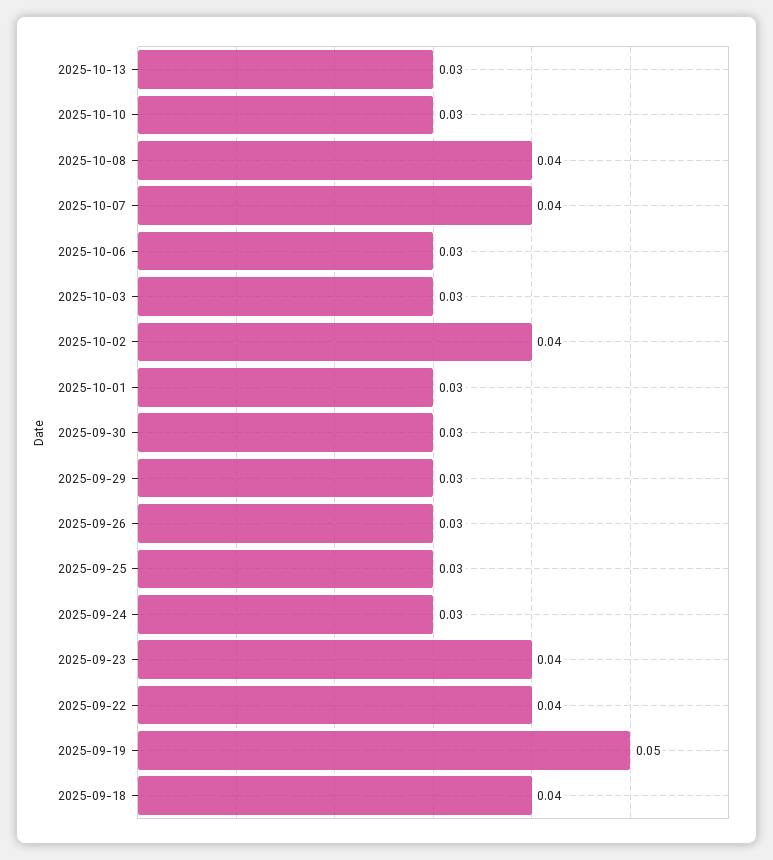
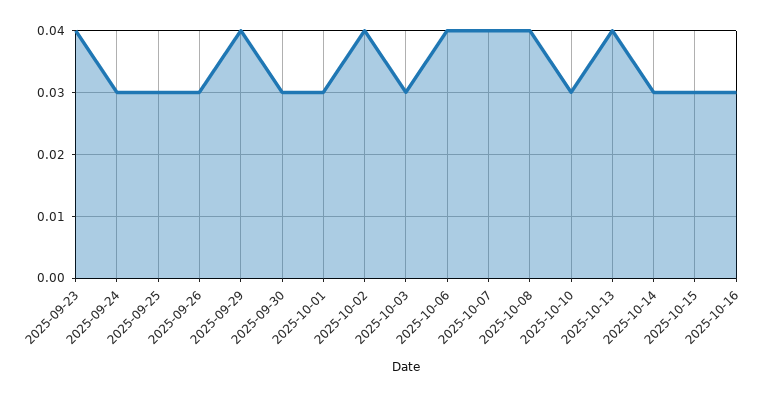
2025-10-13: 0.03 -> 0.04
2025-10-06: 0.03 -> 0.04
2025-09-29: 0.03 -> 0.04
2025-09-22: 0.04 -> none
2025-09-19: 0.05 -> none
2025-09-18: 0.04 -> none
2025-10-14: none -> 0.03
2025-10-15: none -> 0.03
2025-10-16: none -> 0.03

